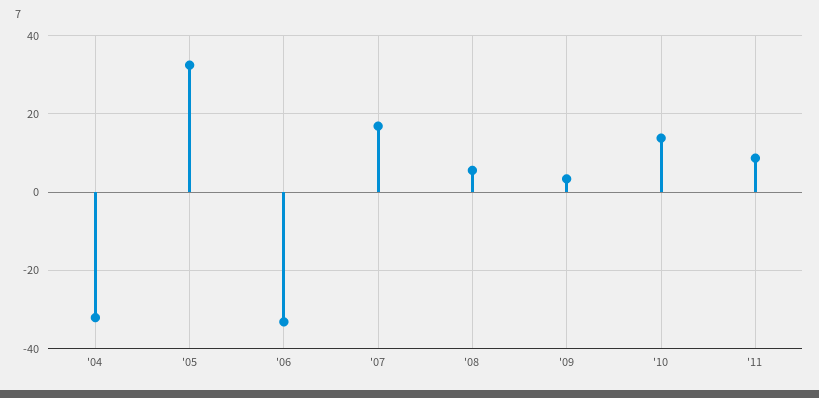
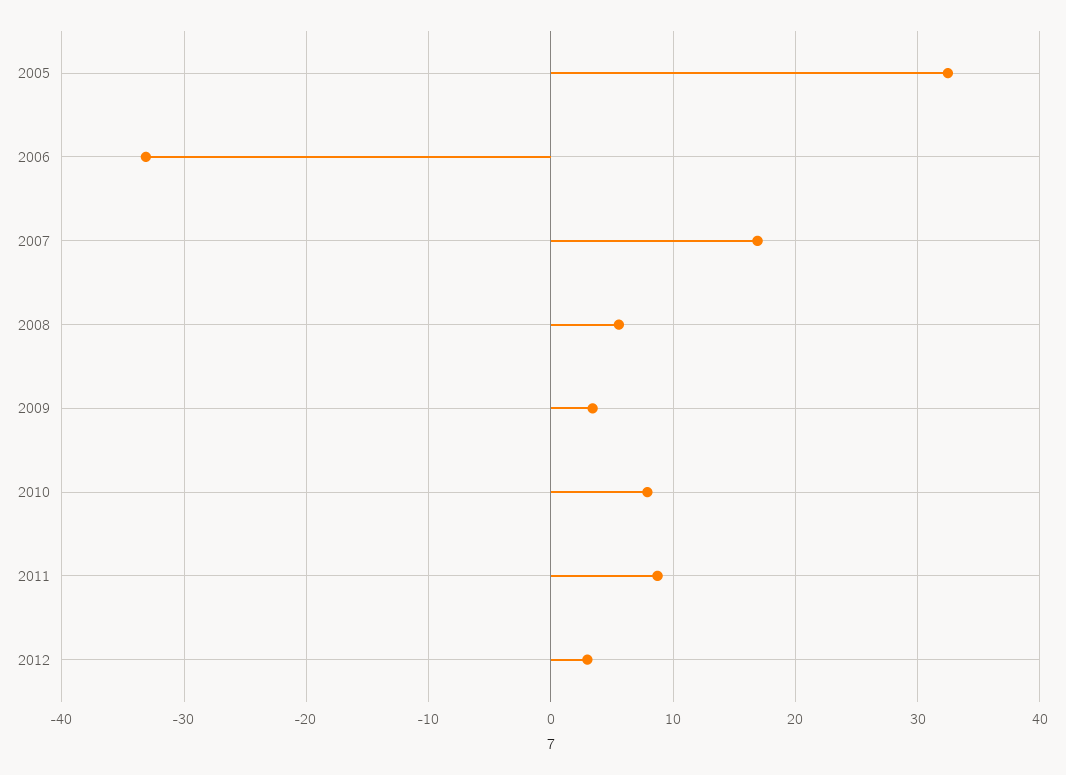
'04: -32 -> none
'10: 14 -> 8
2012: none -> 3

